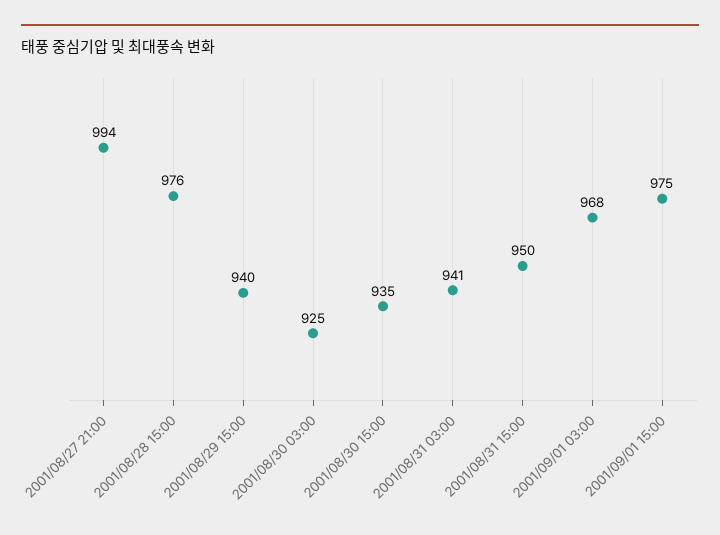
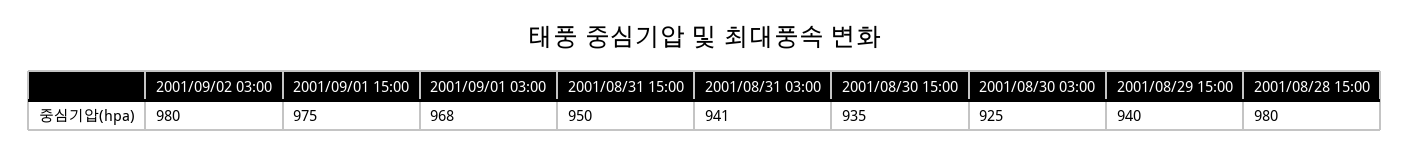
2001/08/27 21:00: 994 -> none
2001/08/28 15:00: 976 -> 980
2001/09/02 03:00: none -> 980

